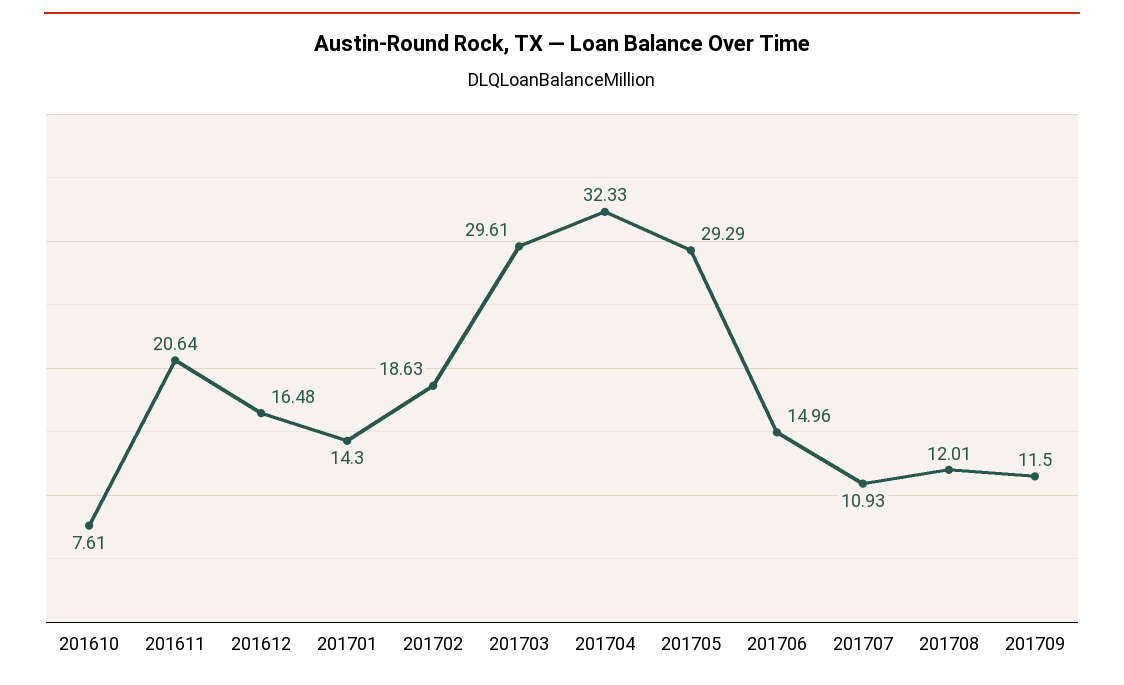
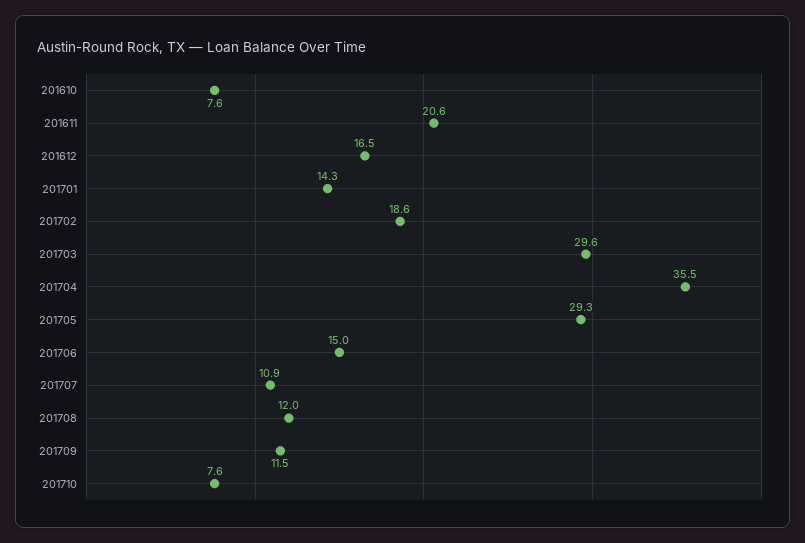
201704: 32.33 -> 35.5
201710: none -> 7.6

